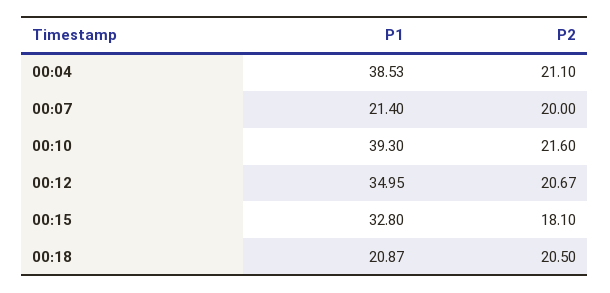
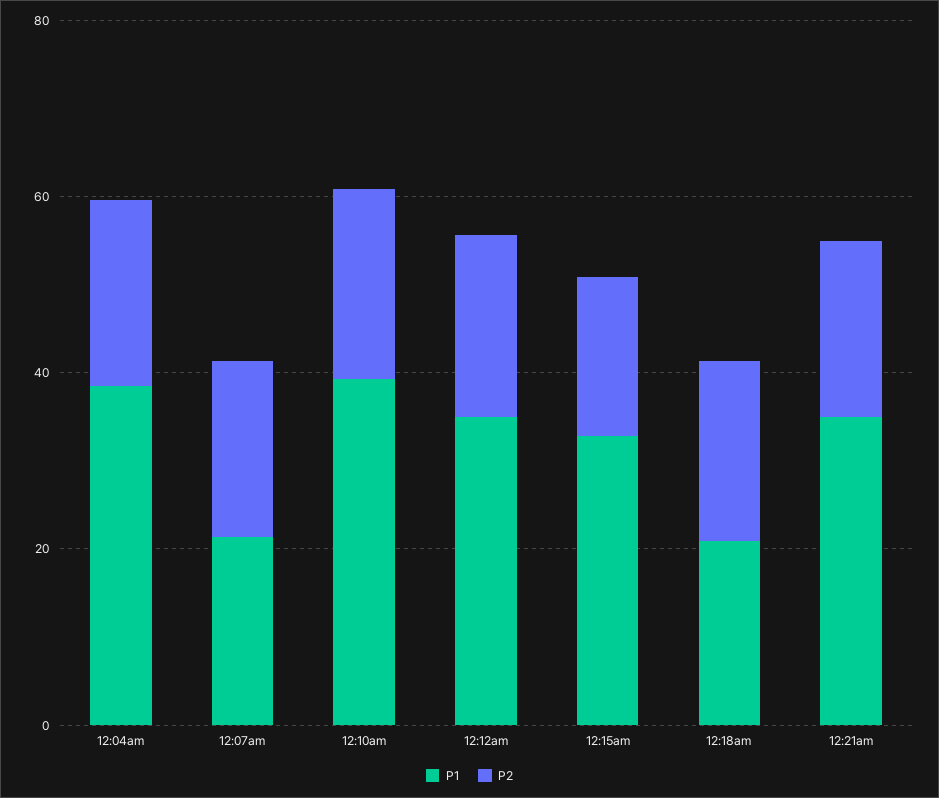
P1, 12:21am: none -> 35
P2, 12:21am: none -> 20

